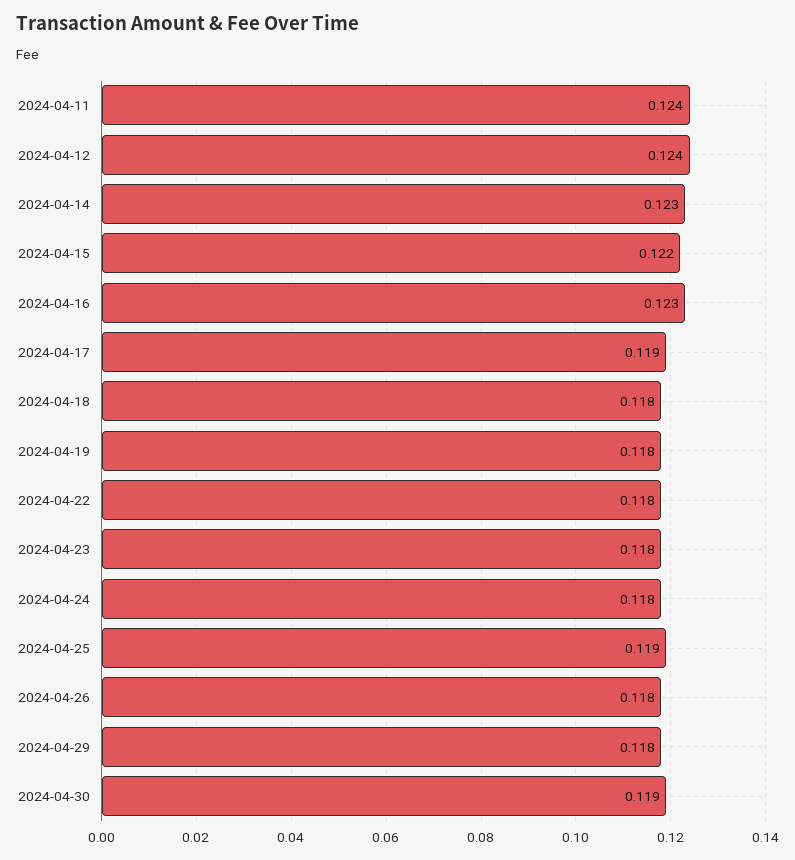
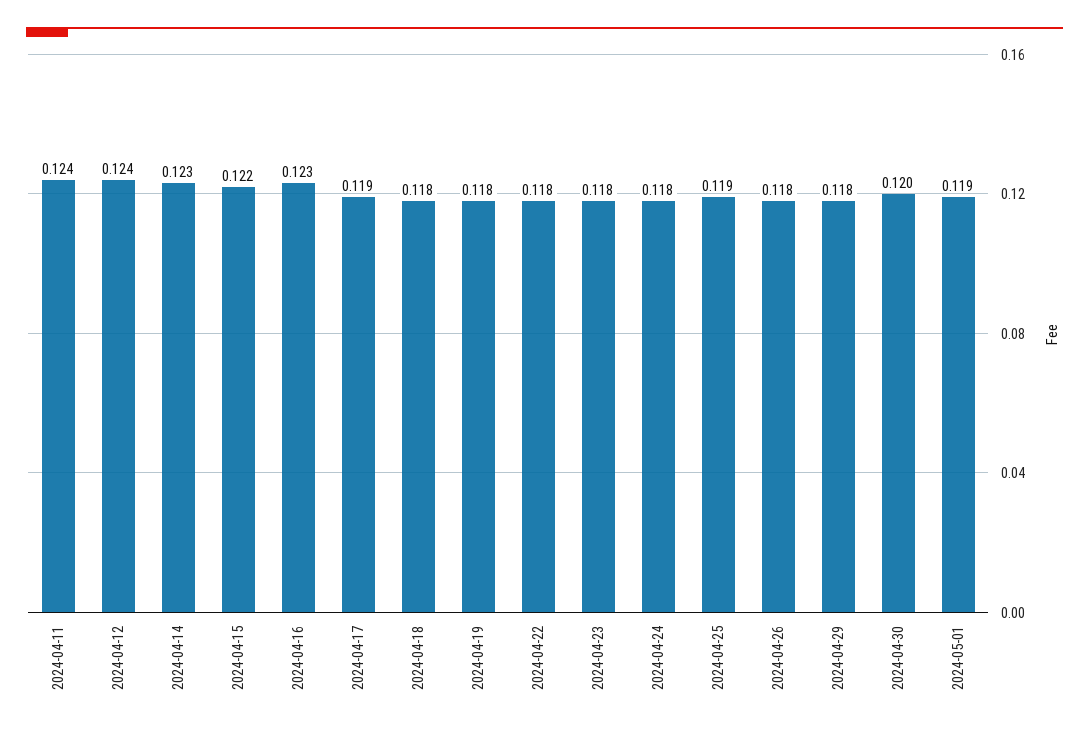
2024-04-30: 0.119 -> 0.12
2024-05-01: none -> 0.119

